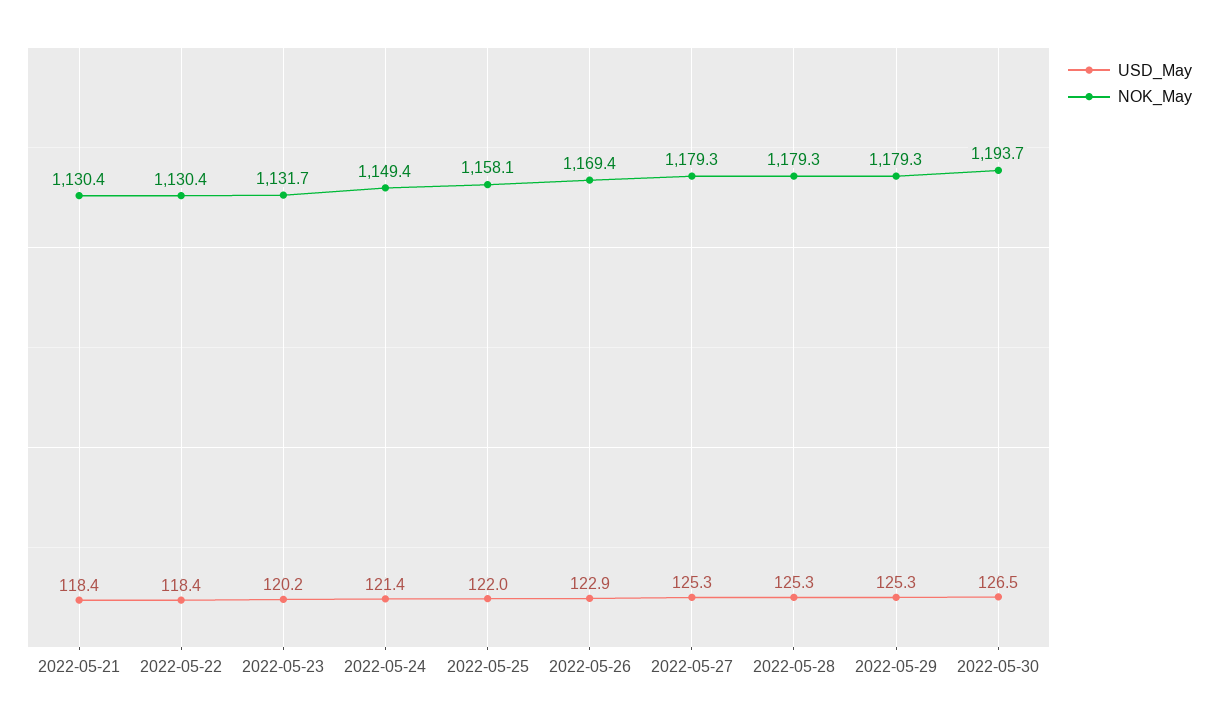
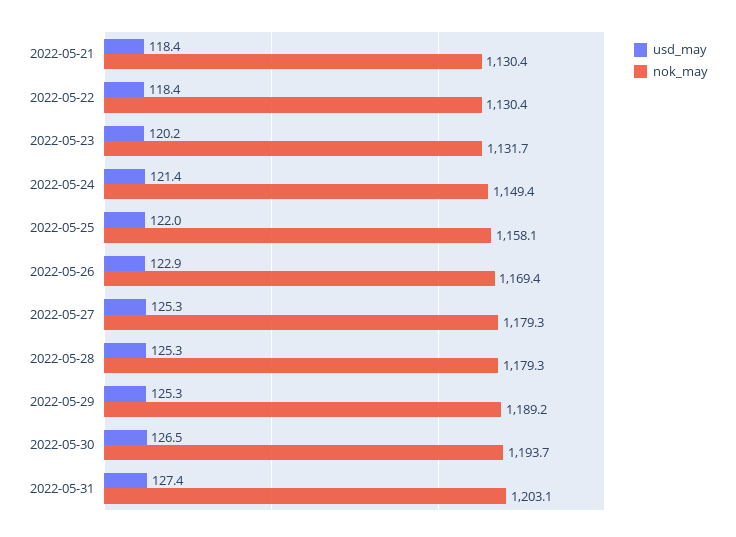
NOK_May, 2022-05-29: 1179.3 -> 1189.2
USD_May, 2022-05-31: none -> 127.4
NOK_May, 2022-05-31: none -> 1203.1

